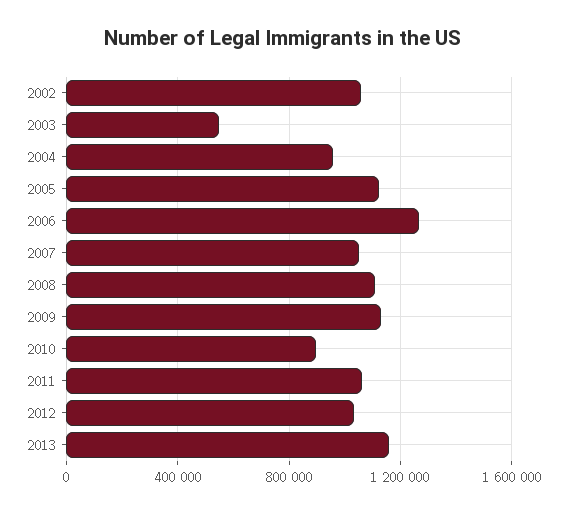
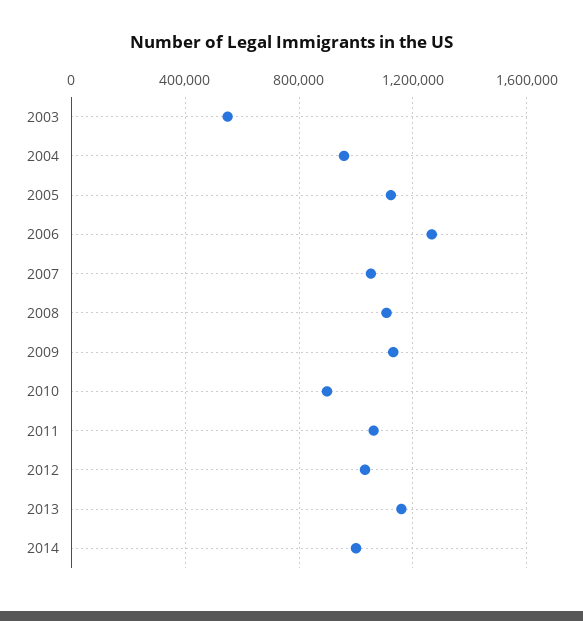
2002: 1050000 -> none
2014: none -> 1000000

